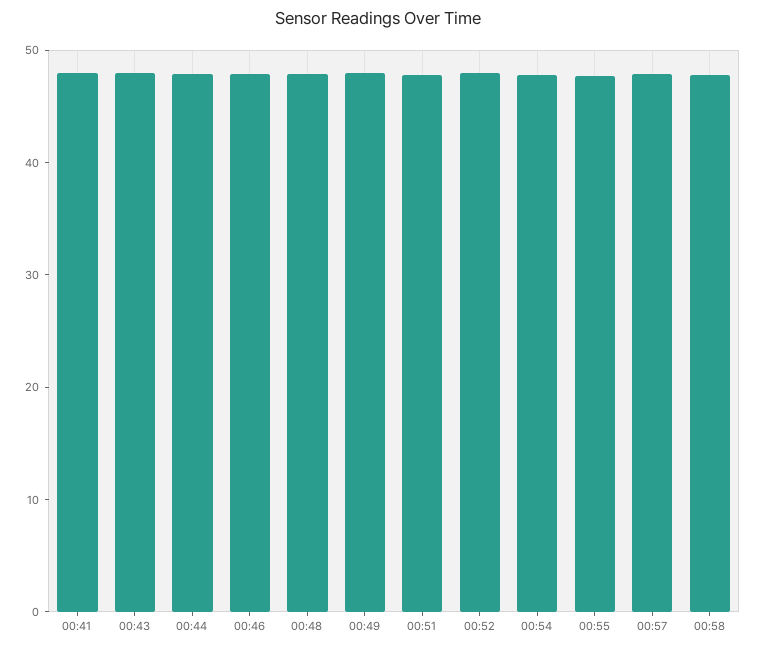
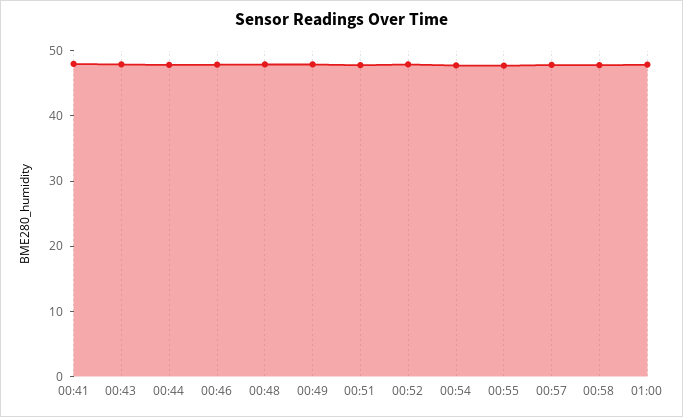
01:00: none -> 48

